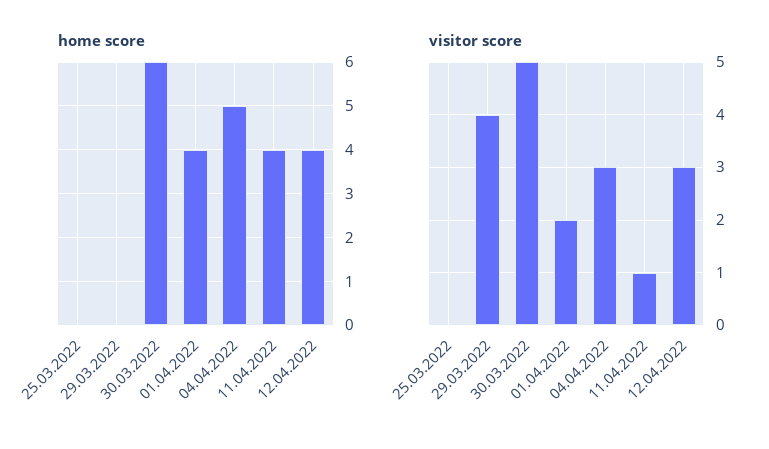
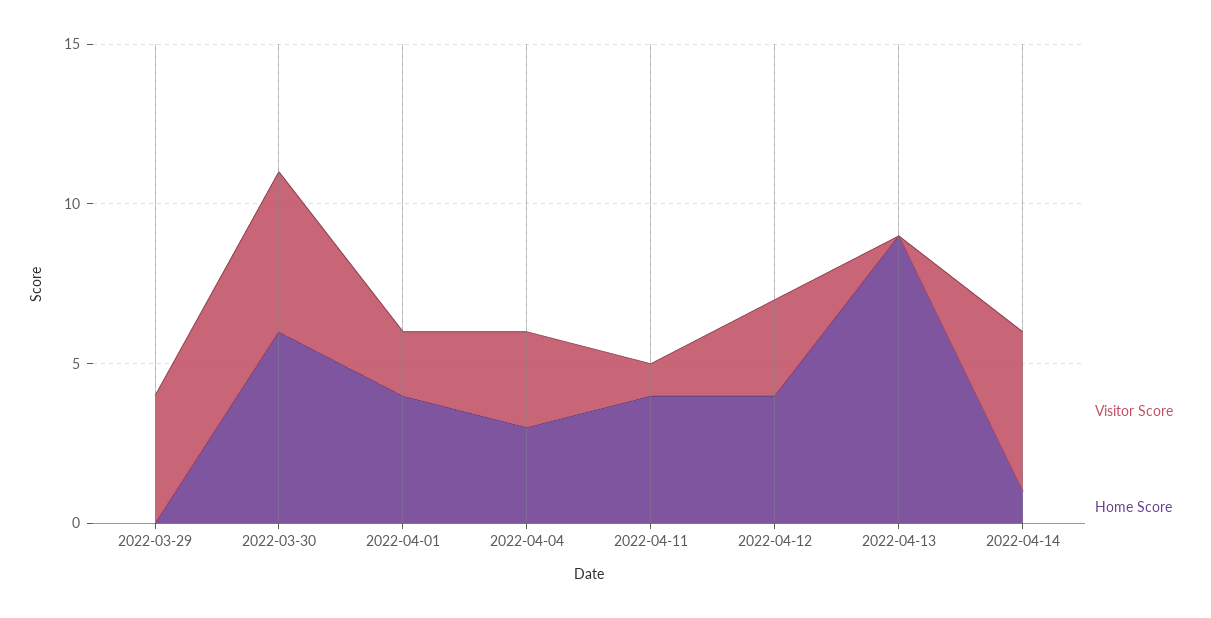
home score, 25.03.2022: 0 -> none
home score, 04.04.2022: 5 -> 3
visitor score, 25.03.2022: 0 -> none
visitor score, 2022-04-13: none -> 0
home score, 2022-04-13: none -> 9
visitor score, 2022-04-14: none -> 5
home score, 2022-04-14: none -> 1

